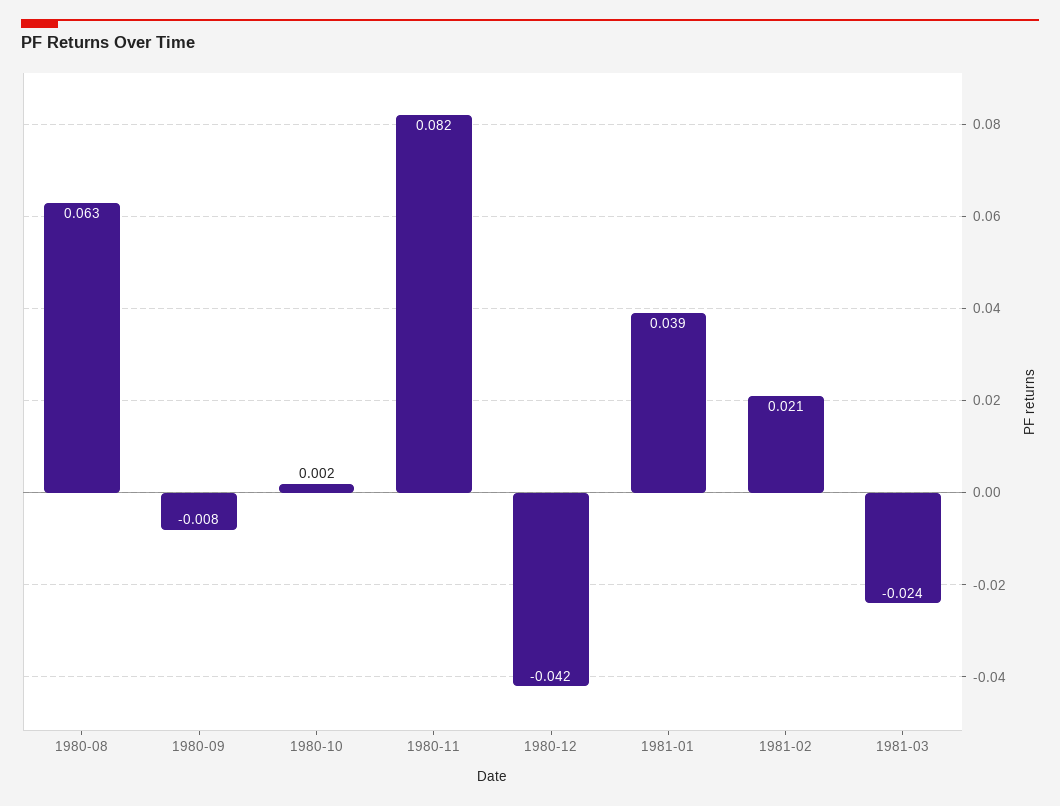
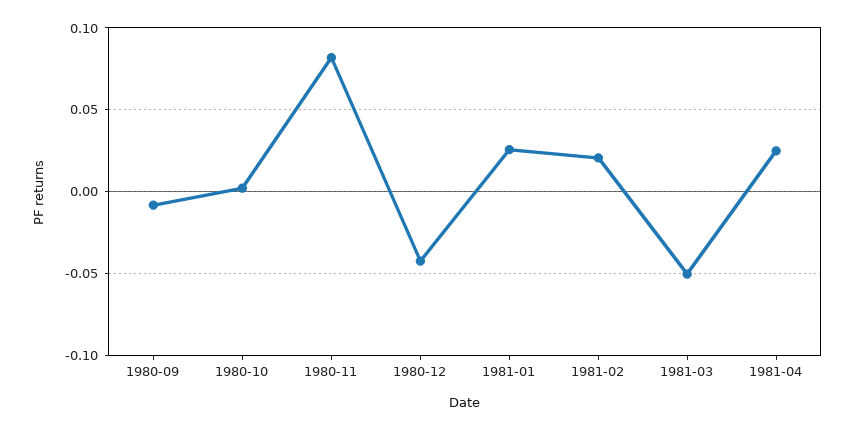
1980-08: 0.063 -> none
1981-01: 0.039 -> 0.025
1981-03: -0.024 -> -0.05
1981-04: none -> 0.025

